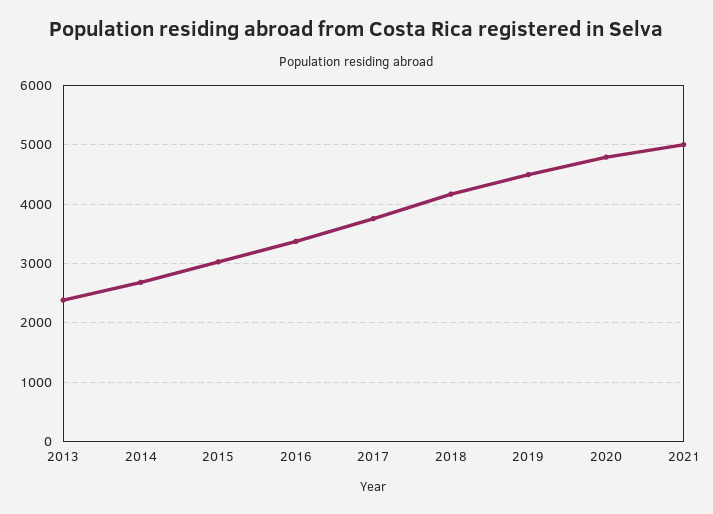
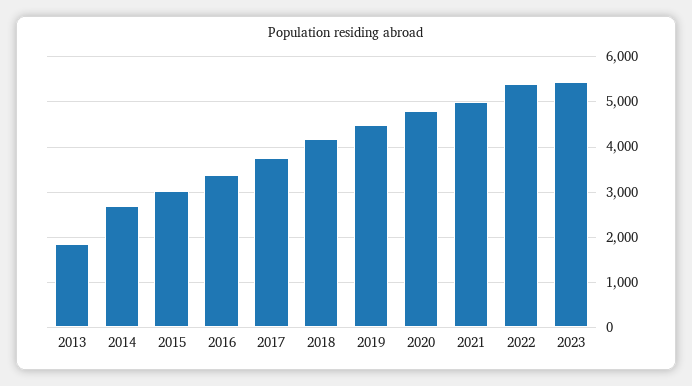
2013: 2400 -> 1800
2022: none -> 5400
2023: none -> 5400

